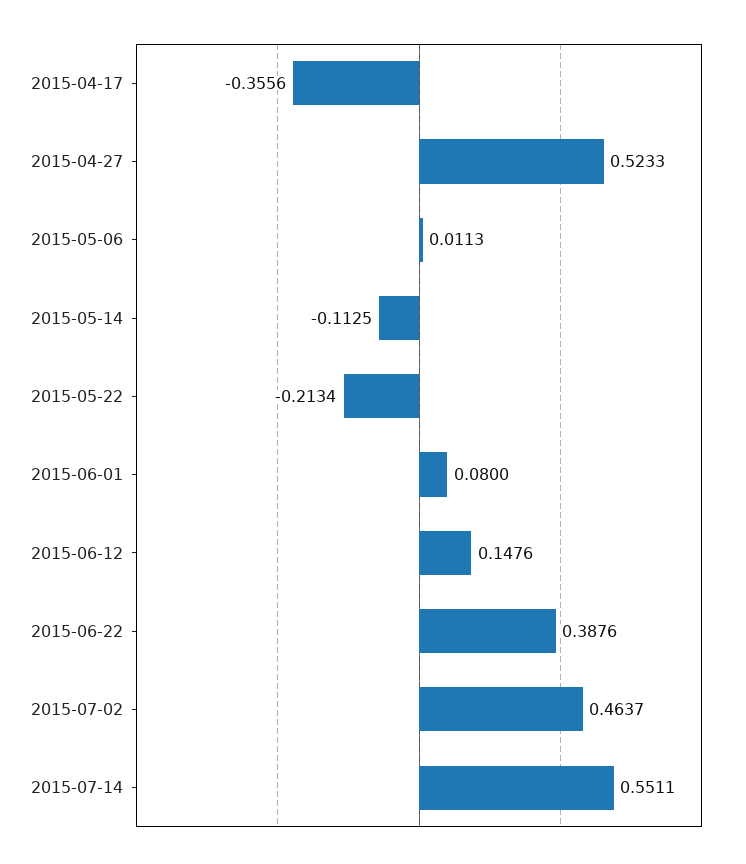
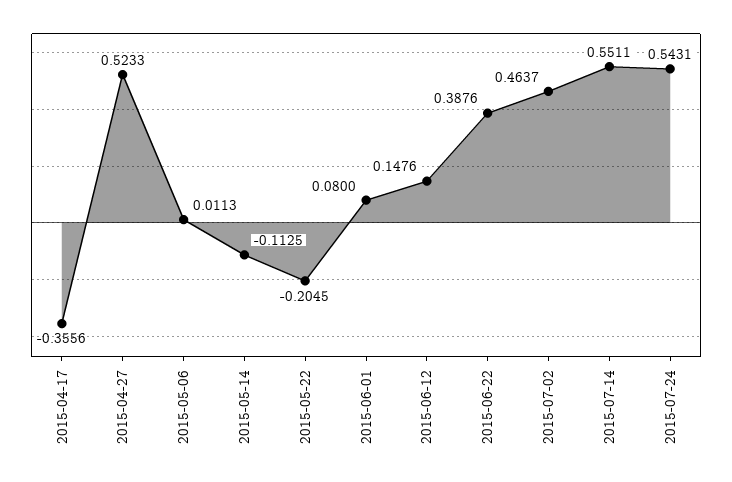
2015-05-22: -0.2134 -> -0.2045
2015-07-24: none -> 0.5431

